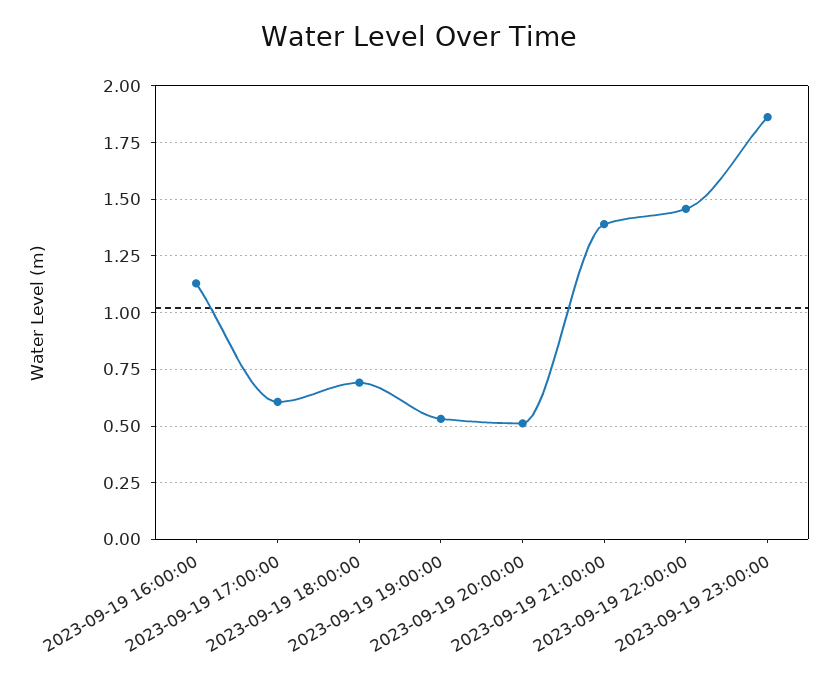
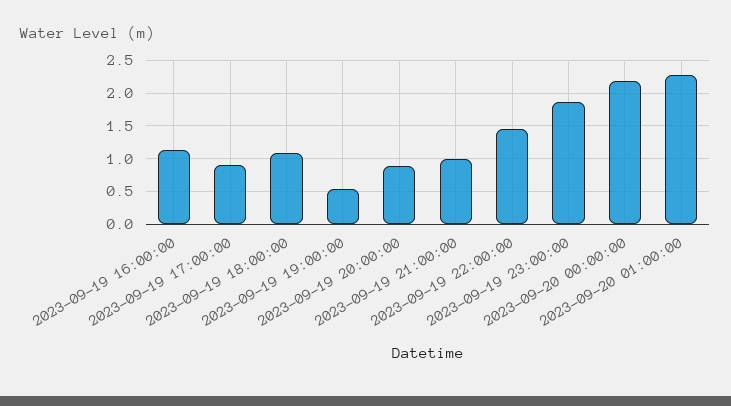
2023-09-19 17:00:00: 0.6 -> 0.9
2023-09-19 18:00:00: 0.7 -> 1.1
2023-09-19 20:00:00: 0.5 -> 0.9
2023-09-19 21:00:00: 1.4 -> 1
2023-09-20 00:00:00: none -> 2.2
2023-09-20 01:00:00: none -> 2.3

